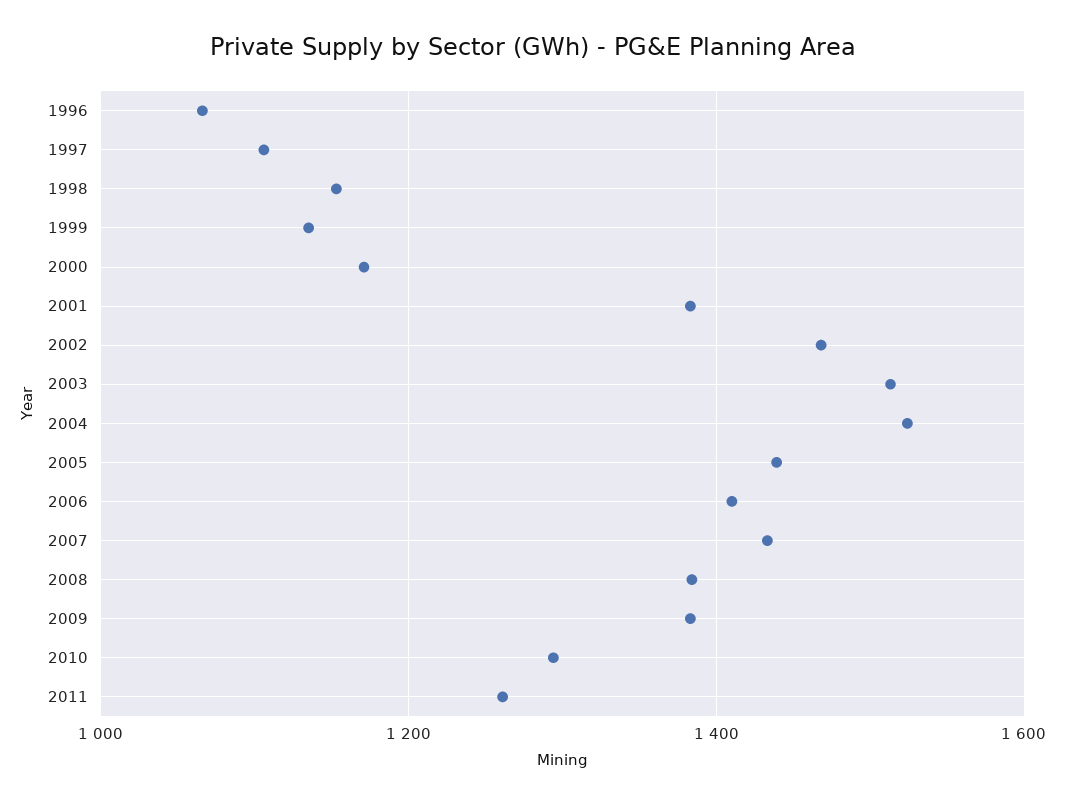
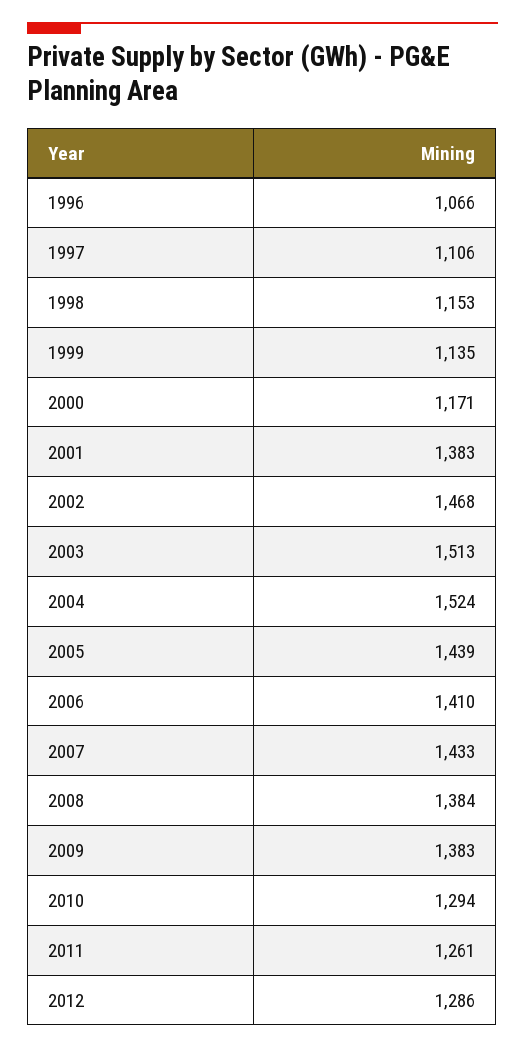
2012: none -> 1286

